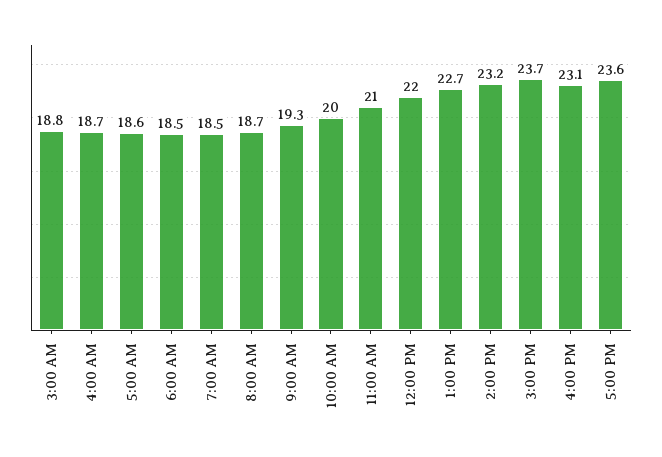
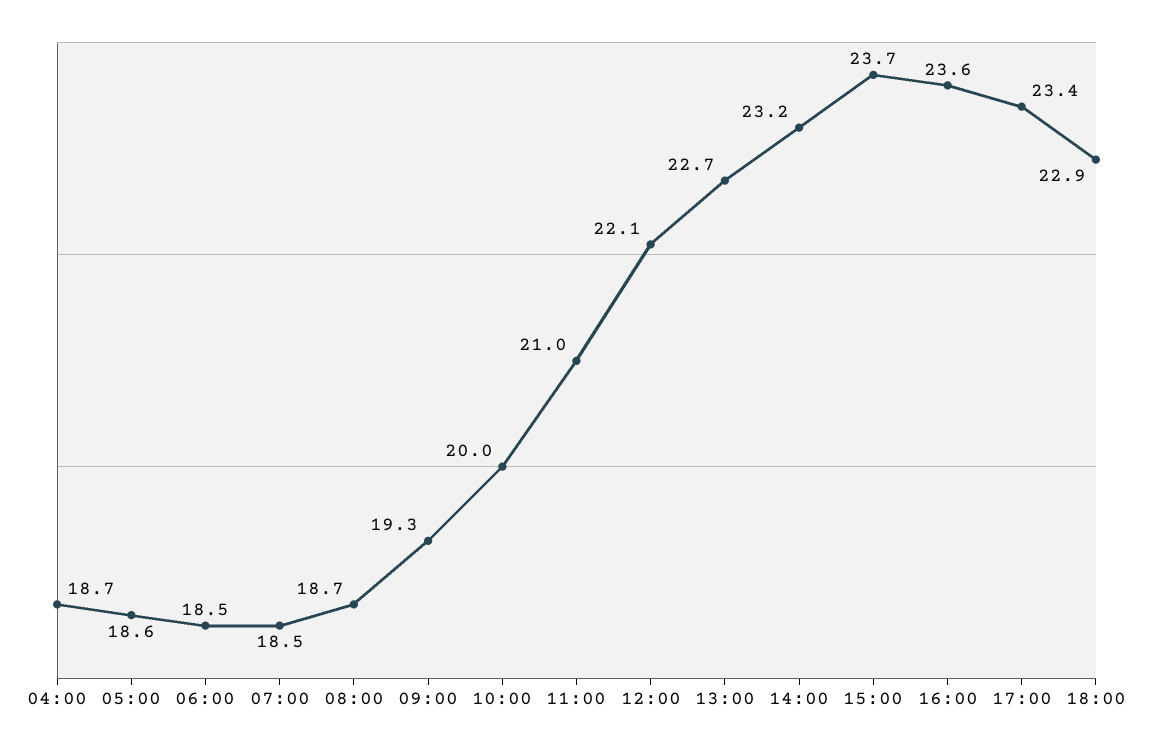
3:00 AM: 18.8 -> none
12:00 PM: 22 -> 22.1
4:00 PM: 23.1 -> 23.6
5:00 PM: 23.6 -> 23.4
18:00: none -> 22.9

